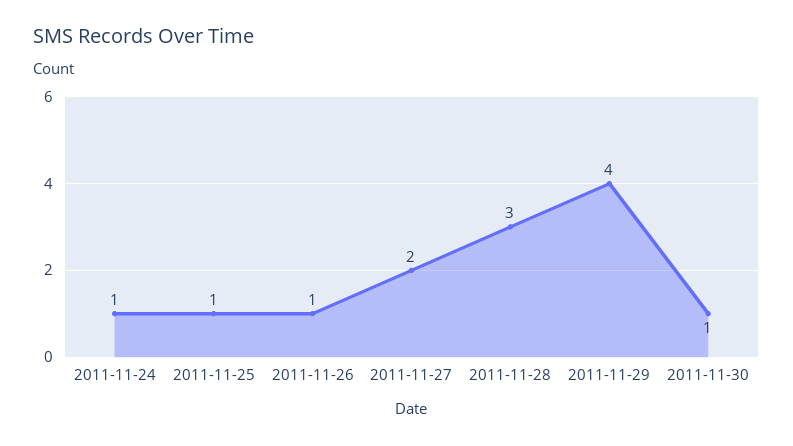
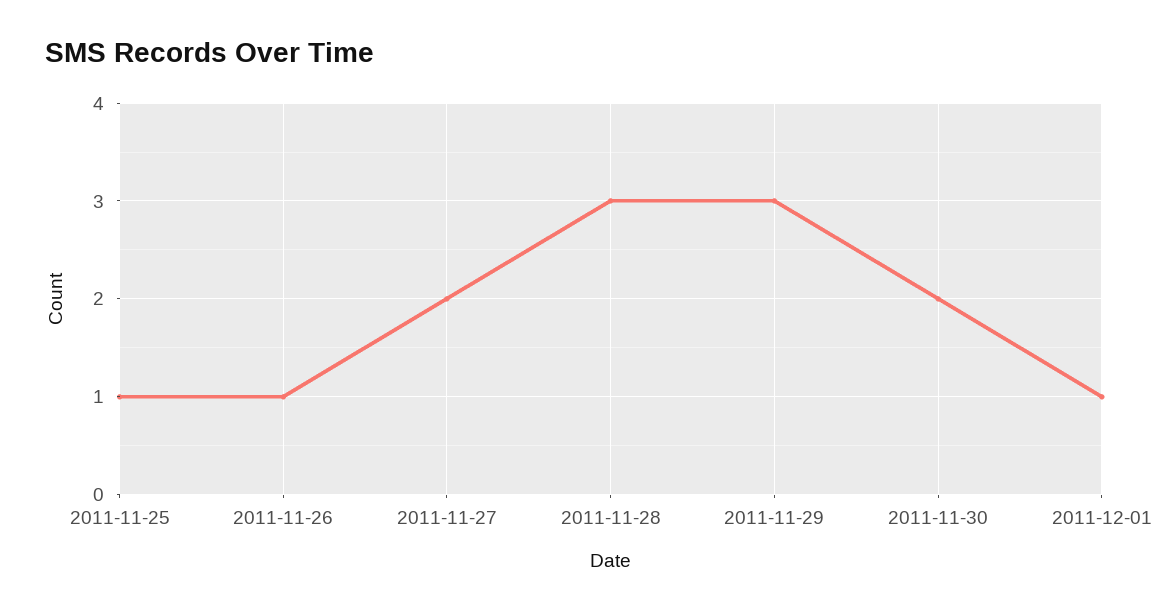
2011-11-24: 1 -> none
2011-11-29: 4 -> 3
2011-11-30: 1 -> 2
2011-12-01: none -> 1

